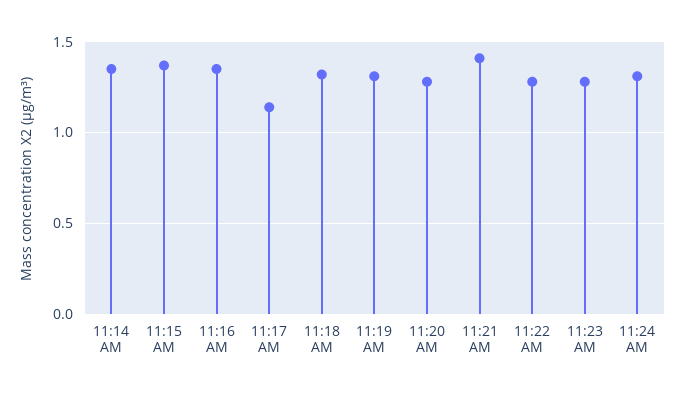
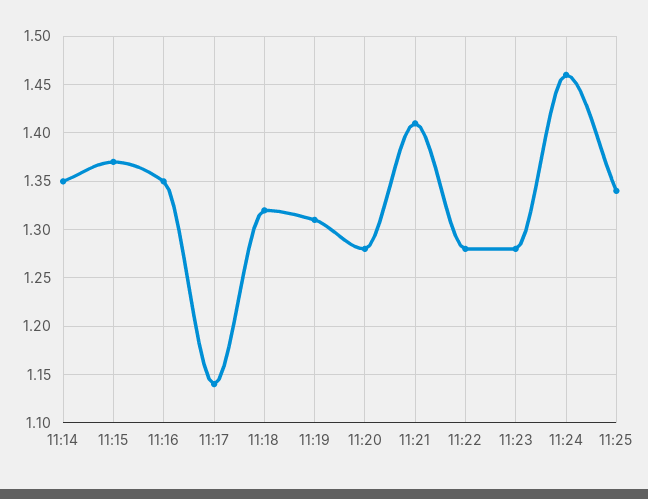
11:24 AM: 1.3 -> 1.46
11:25: none -> 1.34

